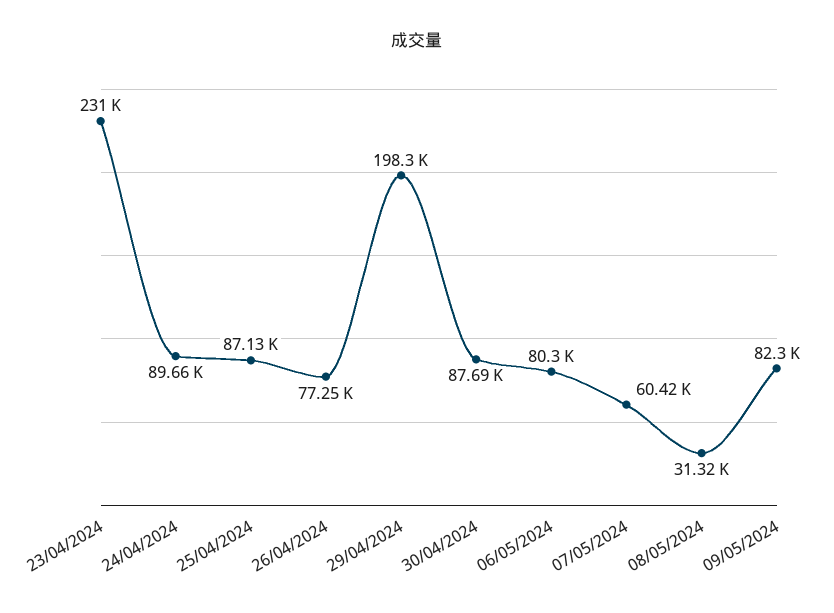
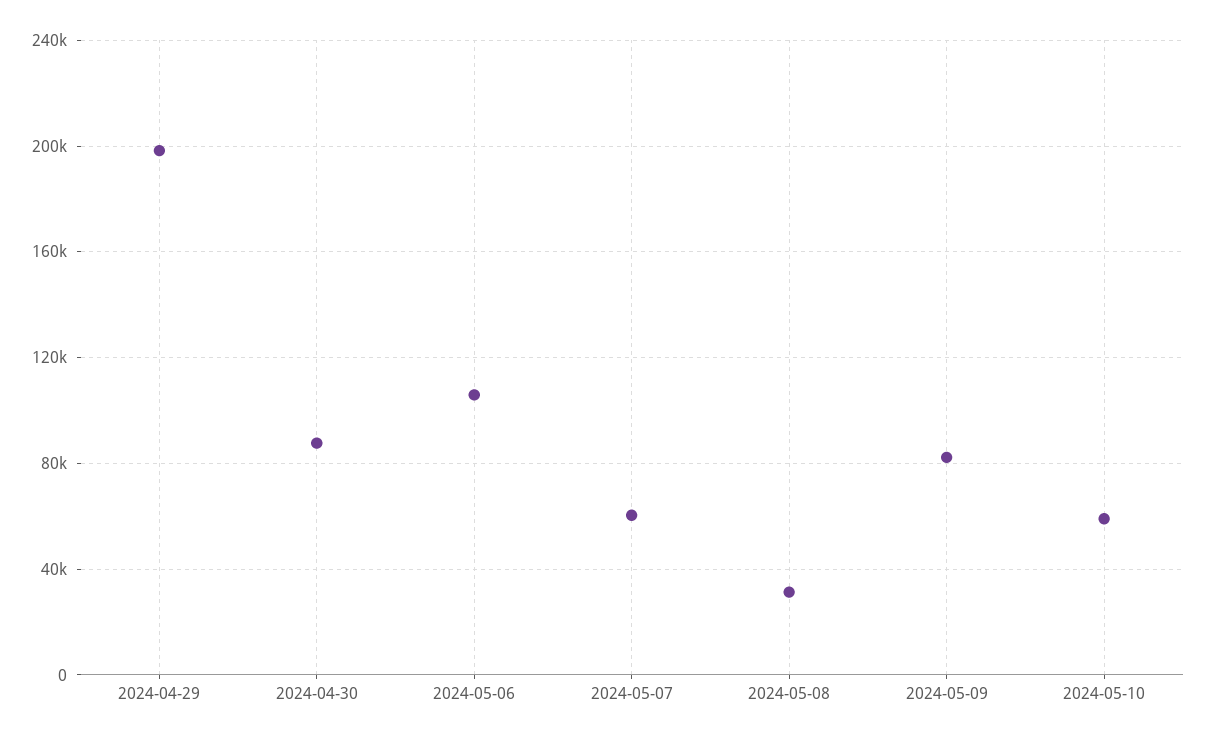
23/04/2024: 231000 -> none
24/04/2024: 89660 -> none
25/04/2024: 87130 -> none
26/04/2024: 77250 -> none
06/05/2024: 80300 -> 105000
2024-05-10: none -> 60000

